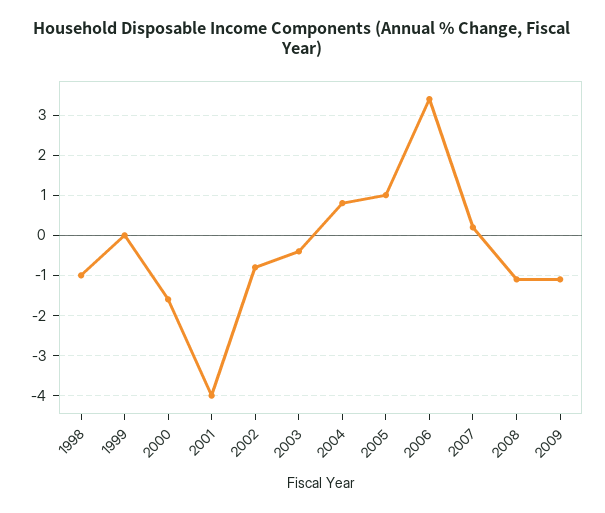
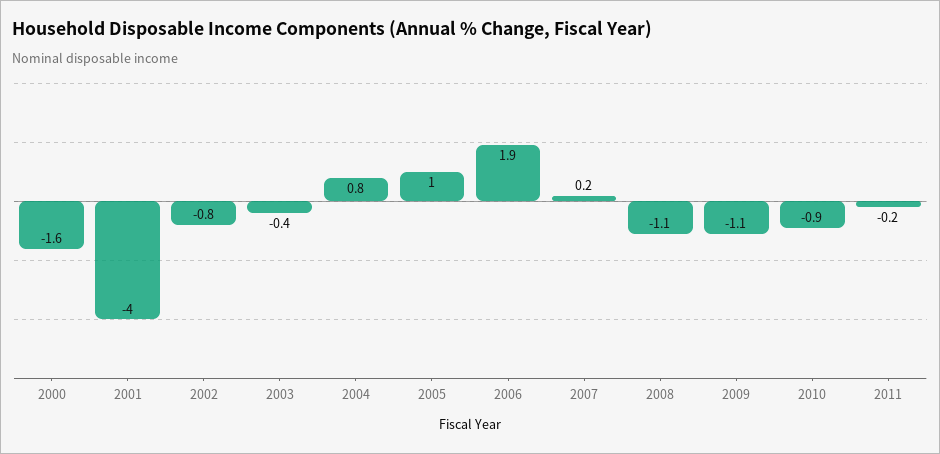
1998: -1 -> none
1999: 0 -> none
2006: 3.5 -> 1.9
2010: none -> -0.9
2011: none -> -0.2

